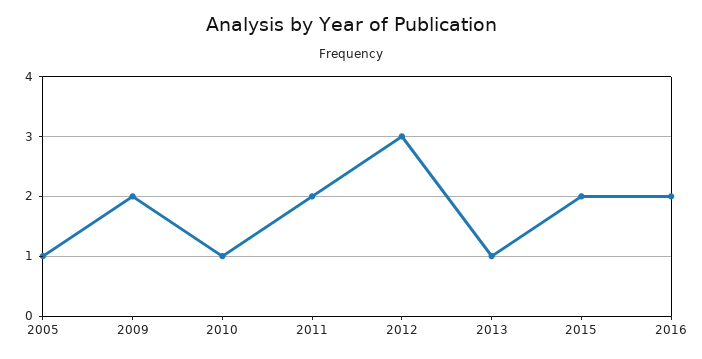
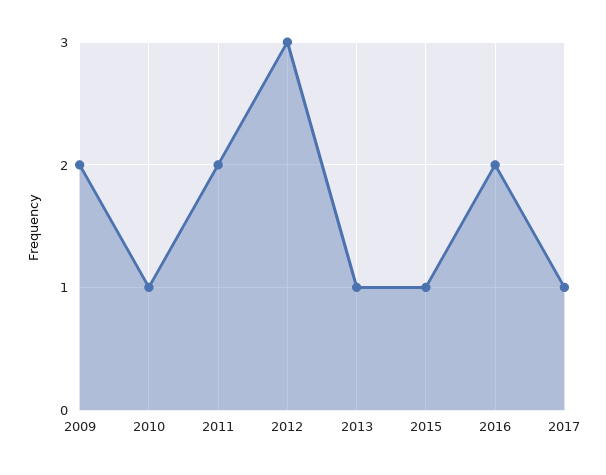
2005: 1 -> none
2015: 2 -> 1
2017: none -> 1

